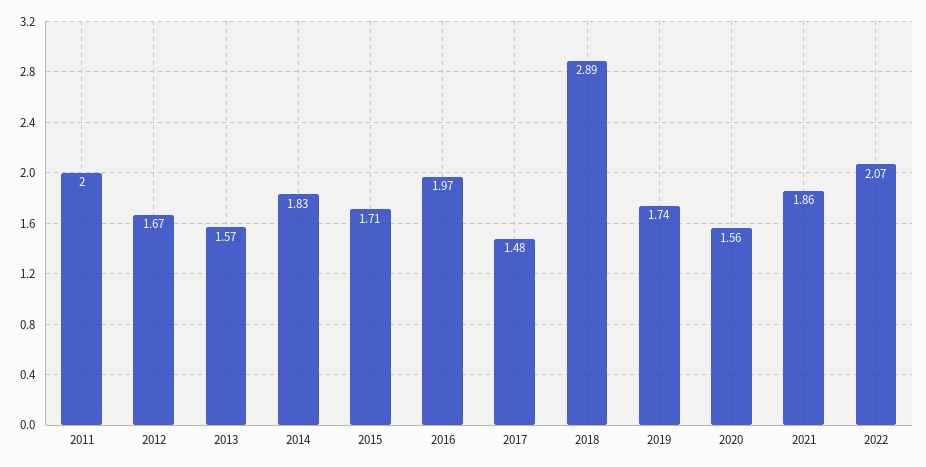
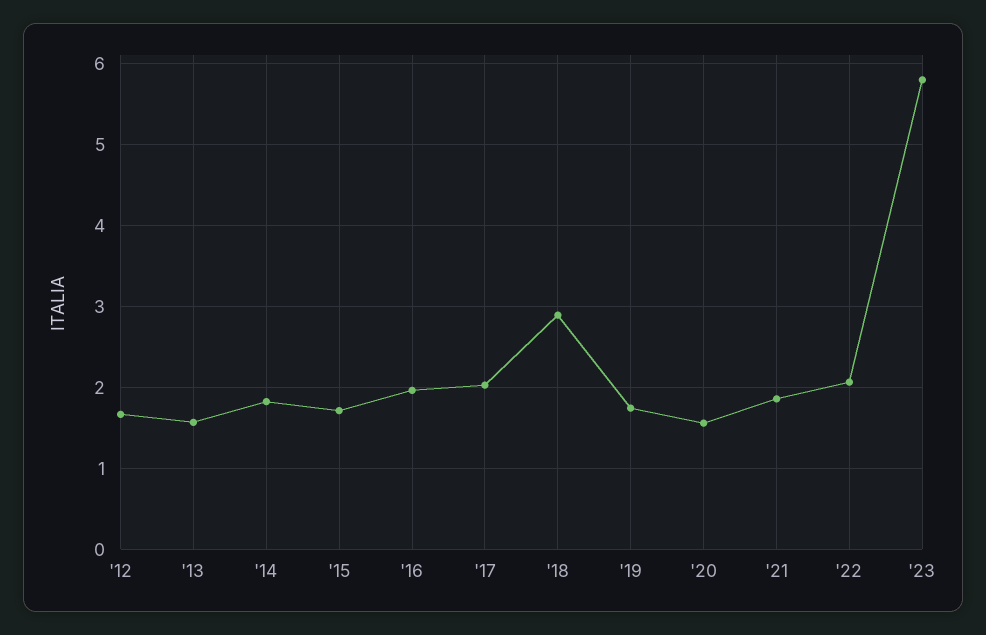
2011: 2 -> none
2017: 1.48 -> 2
'23: none -> 5.8

